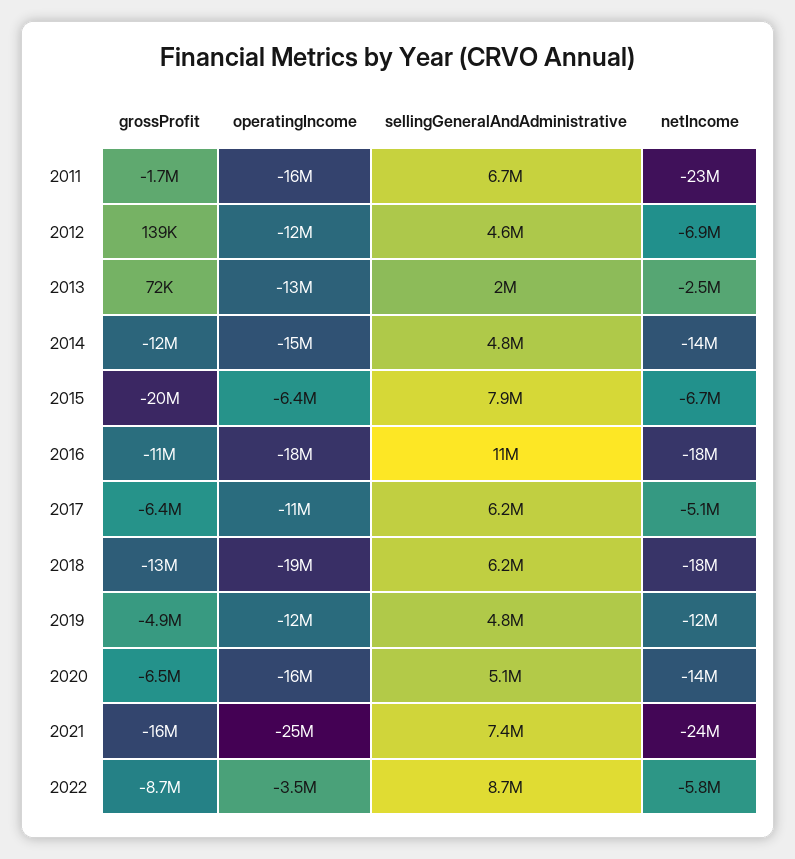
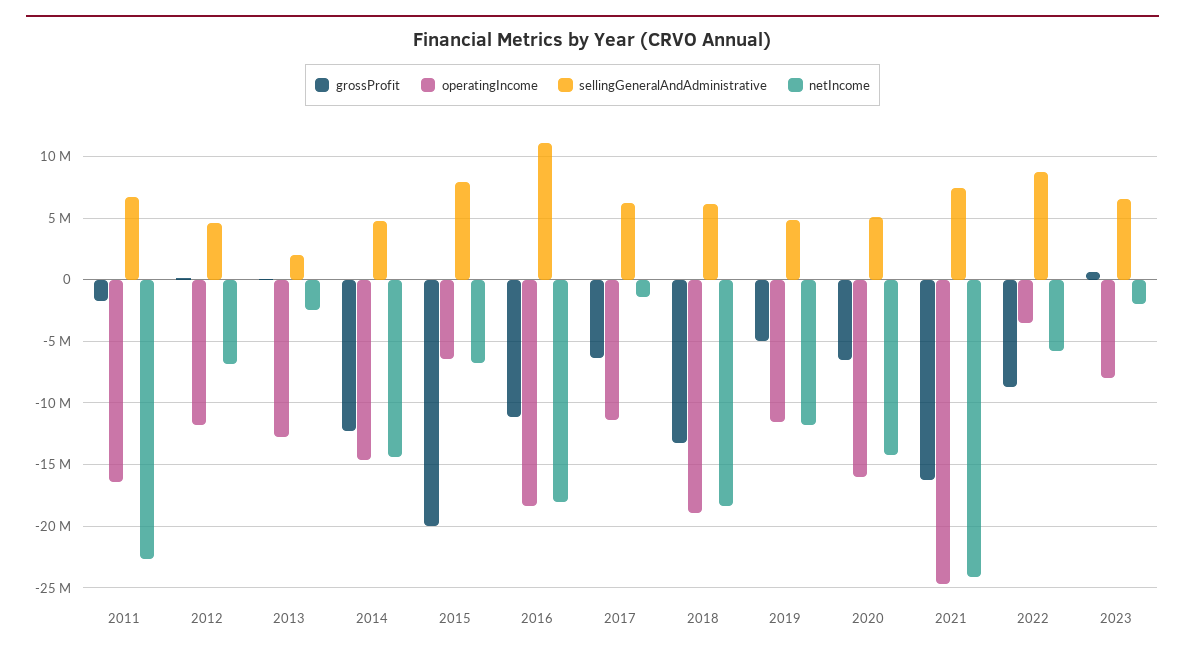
netIncome, 2017: -5100000 -> -1500000
grossProfit, 2023: none -> 500000
operatingIncome, 2023: none -> -8000000
sellingGeneralAndAdministrative, 2023: none -> 6500000
netIncome, 2023: none -> -2000000

